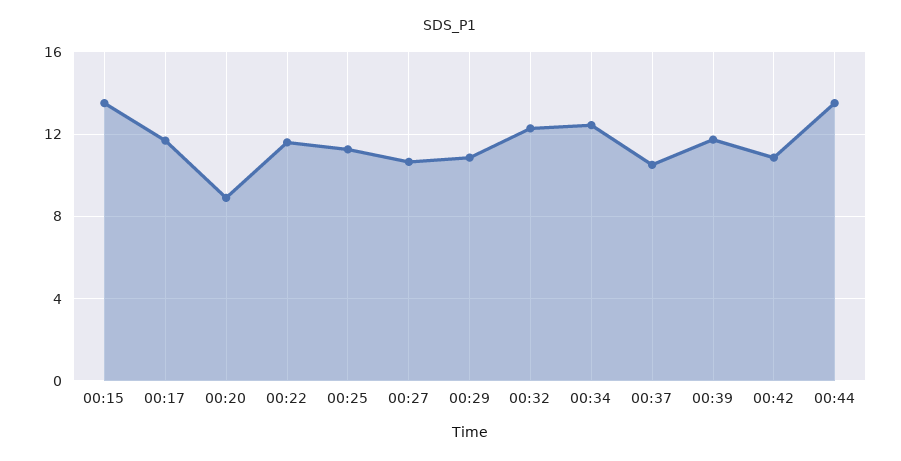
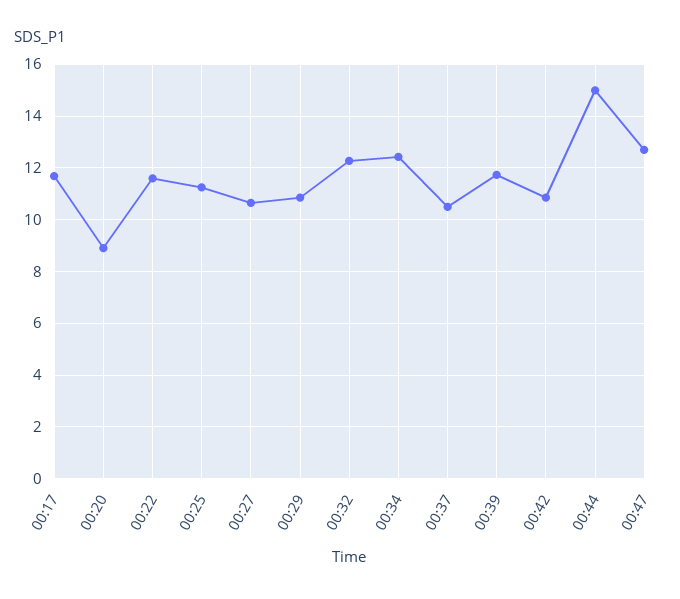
00:15: 13.5 -> none
00:44: 13.5 -> 15
00:47: none -> 12.75

